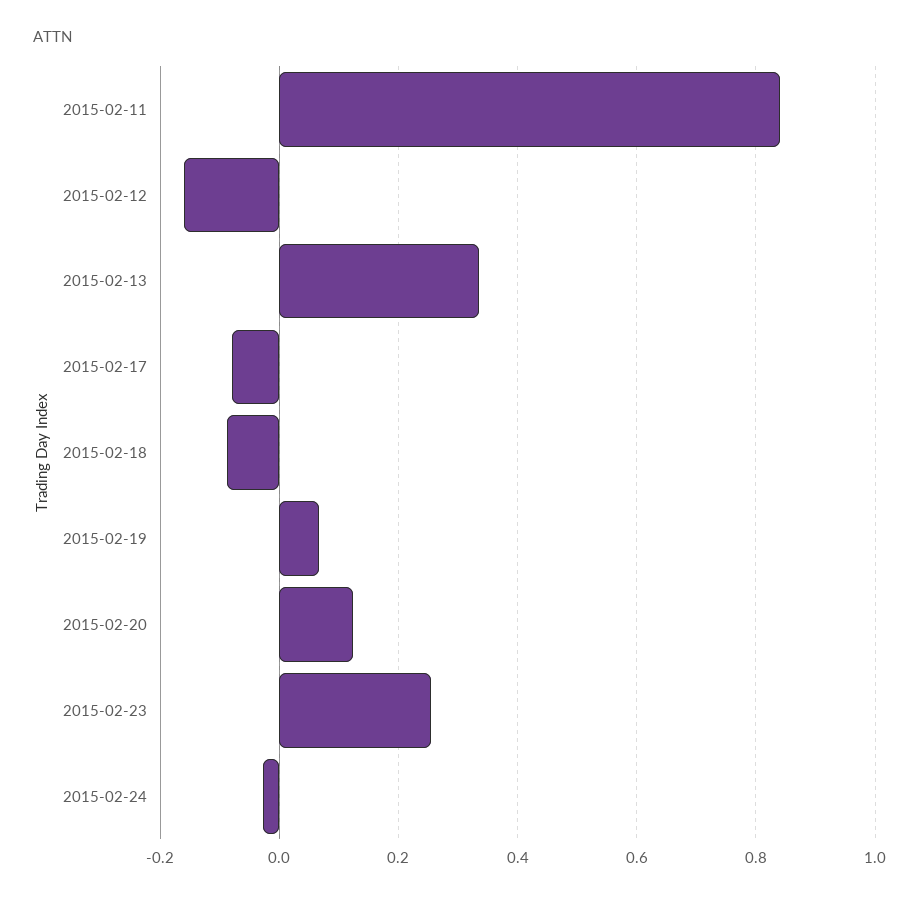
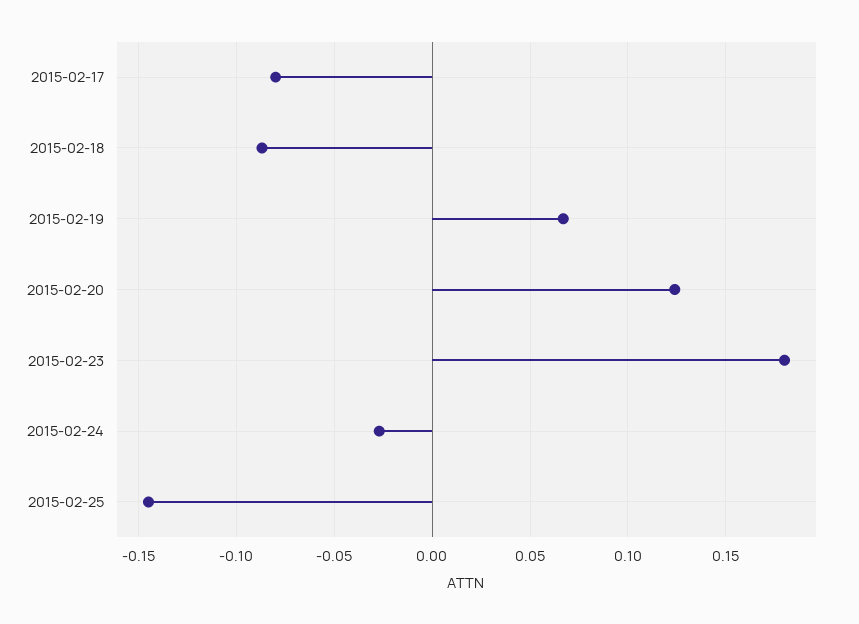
2015-02-11: 0.84 -> none
2015-02-12: -0.16 -> none
2015-02-13: 0.34 -> none
2015-02-23: 0.26 -> 0.18
2015-02-25: none -> -0.145

